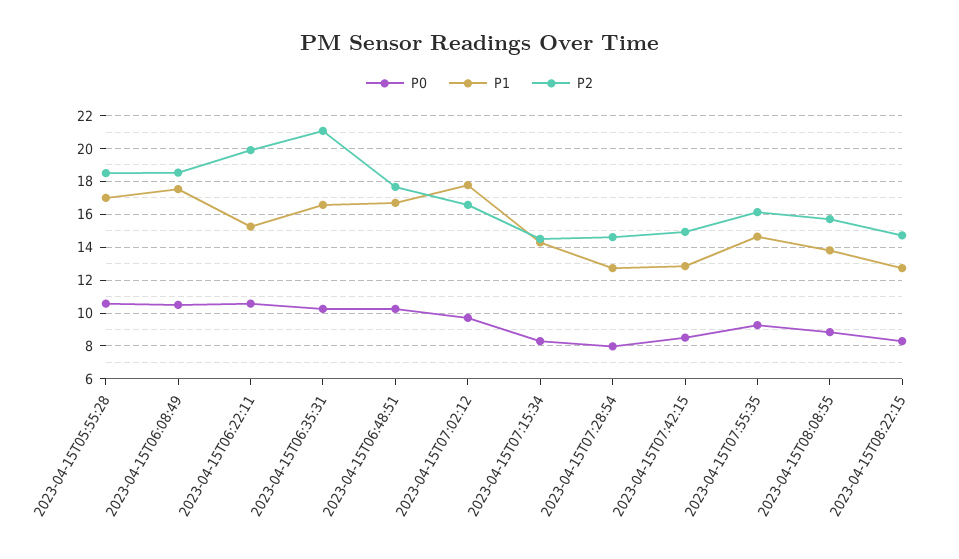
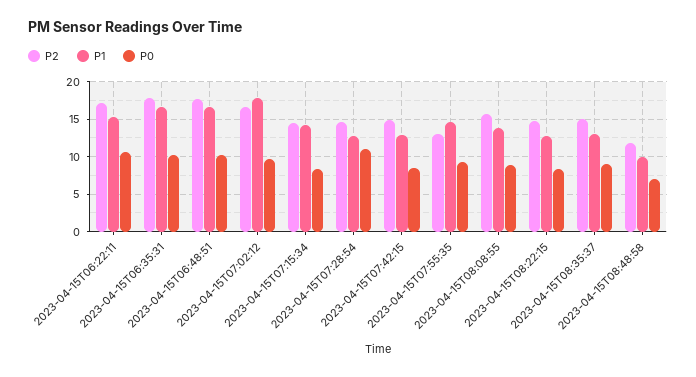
P0, 2023-04-15T05:55:28: 10.5 -> none
P1, 2023-04-15T05:55:28: 17 -> none
P2, 2023-04-15T05:55:28: 18.5 -> none
P0, 2023-04-15T06:08:49: 10.5 -> none
P1, 2023-04-15T06:08:49: 17.5 -> none
P2, 2023-04-15T06:08:49: 18.5 -> none
P2, 2023-04-15T06:22:11: 20 -> 17
P2, 2023-04-15T06:35:31: 21 -> 18
P0, 2023-04-15T07:28:54: 8 -> 11
P2, 2023-04-15T07:55:35: 16 -> 13
P2, 2023-04-15T08:35:37: none -> 15
P1, 2023-04-15T08:35:37: none -> 13
P0, 2023-04-15T08:35:37: none -> 9
P2, 2023-04-15T08:48:58: none -> 12
P1, 2023-04-15T08:48:58: none -> 10
P0, 2023-04-15T08:48:58: none -> 7

